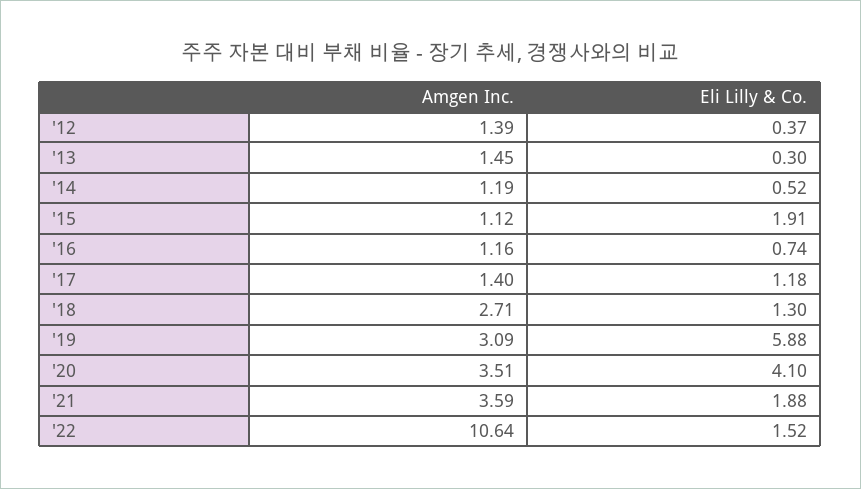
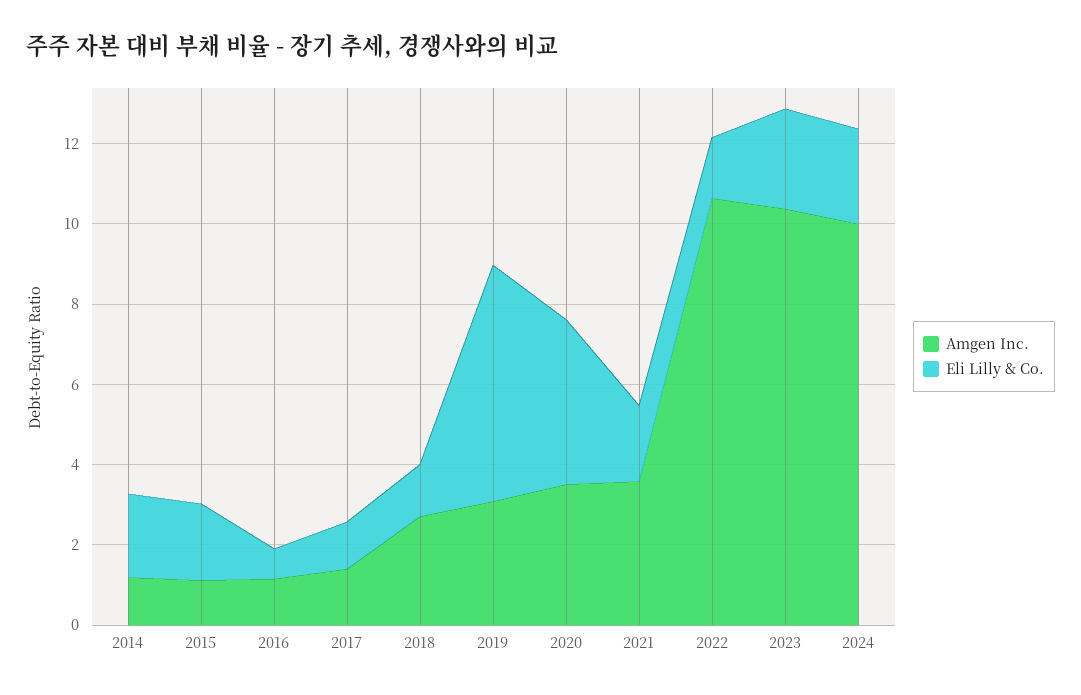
Amgen Inc., '12: 1.39 -> none
Eli Lilly & Co., '12: 0.37 -> none
Amgen Inc., '13: 1.45 -> none
Eli Lilly & Co., '13: 0.3 -> none
Eli Lilly & Co., '14: 0.52 -> 2
Amgen Inc., 2023: none -> 10.5
Eli Lilly & Co., 2023: none -> 2.5
Amgen Inc., 2024: none -> 10
Eli Lilly & Co., 2024: none -> 2.5

